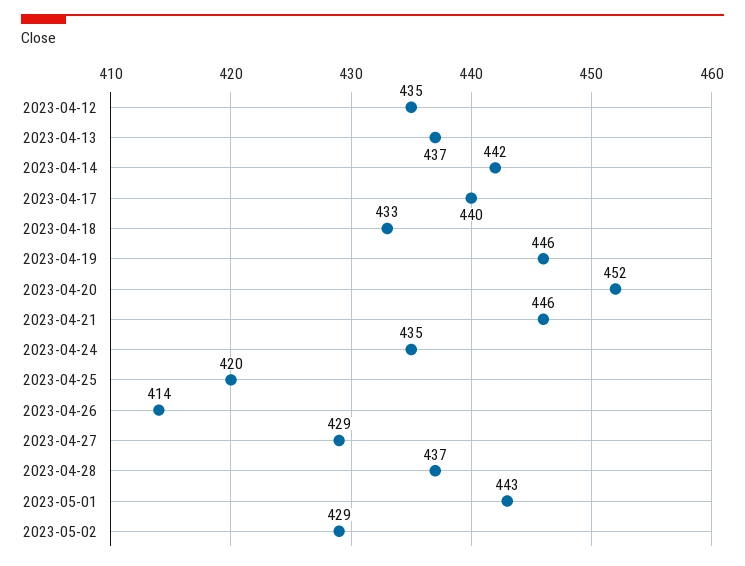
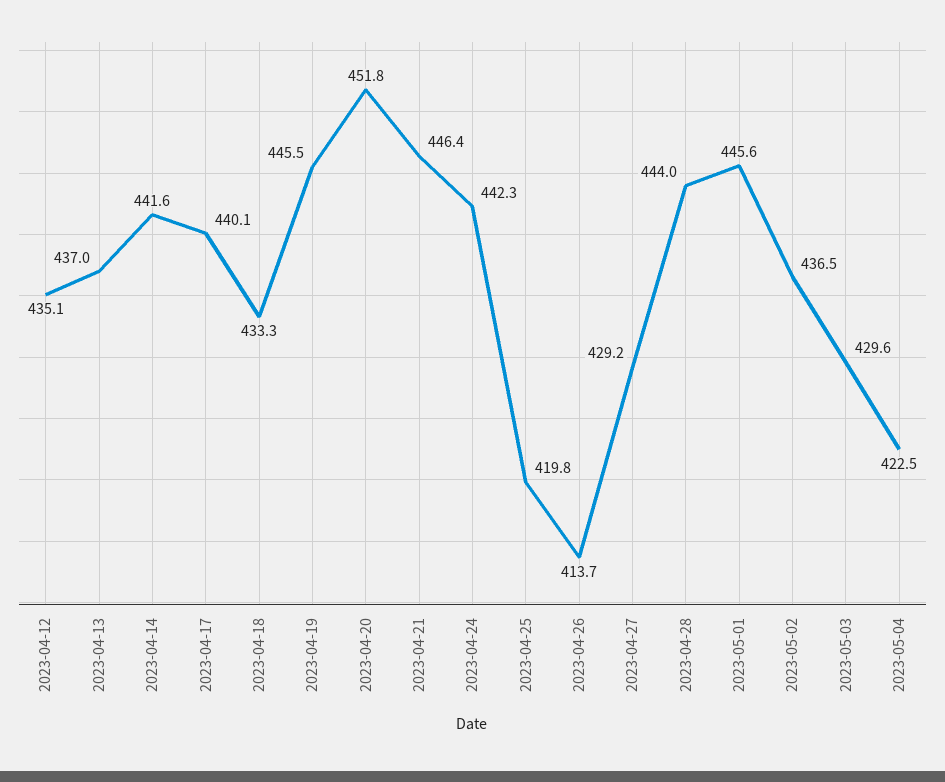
2023-04-24: 435 -> 442.3
2023-04-28: 437 -> 444
2023-05-01: 443 -> 445.6
2023-05-02: 429 -> 436.5
2023-05-03: none -> 429.6
2023-05-04: none -> 422.5

